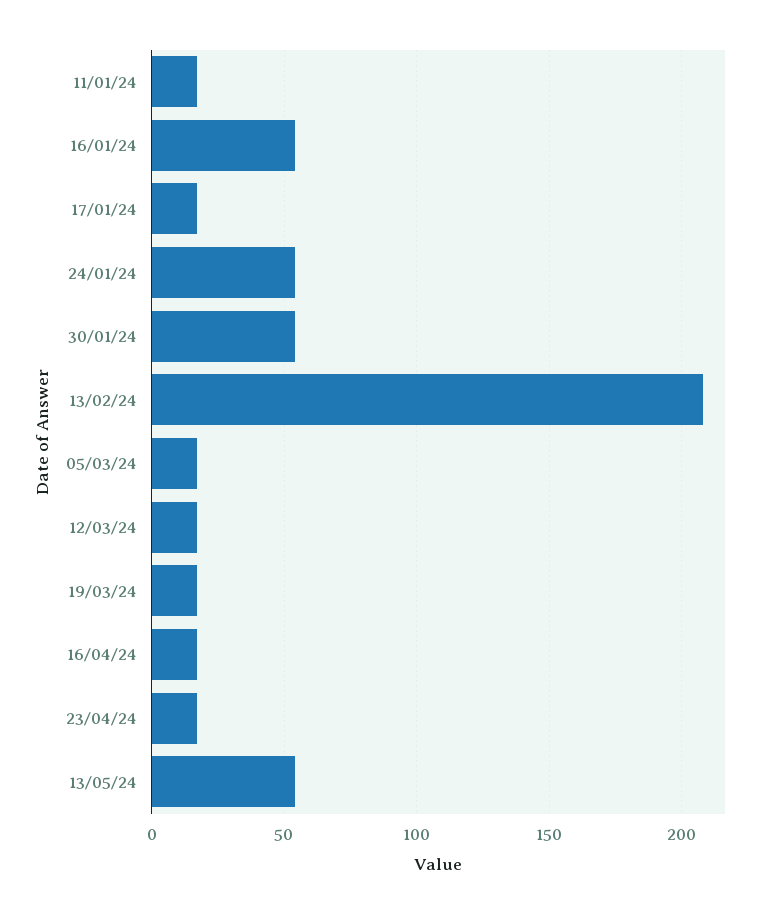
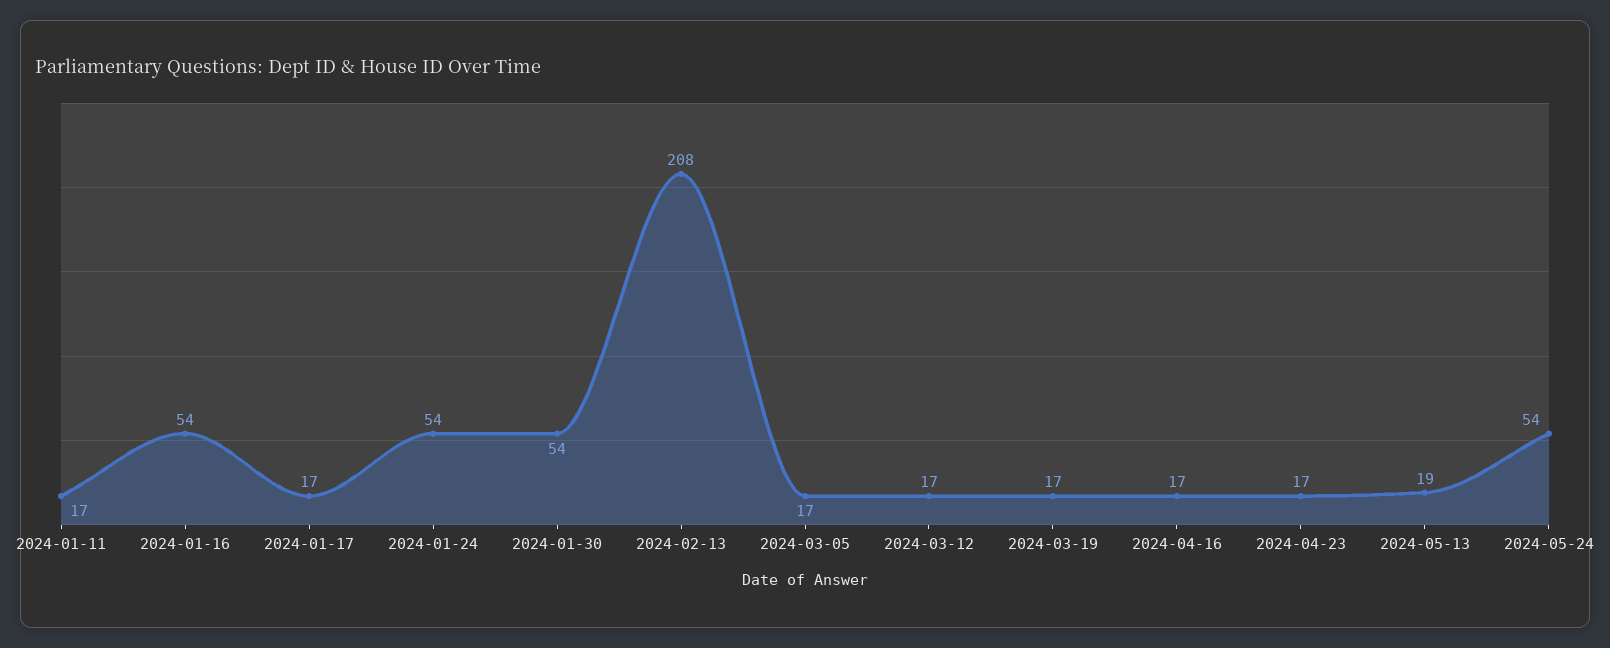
13/05/24: 55 -> 19
2024-05-24: none -> 54

